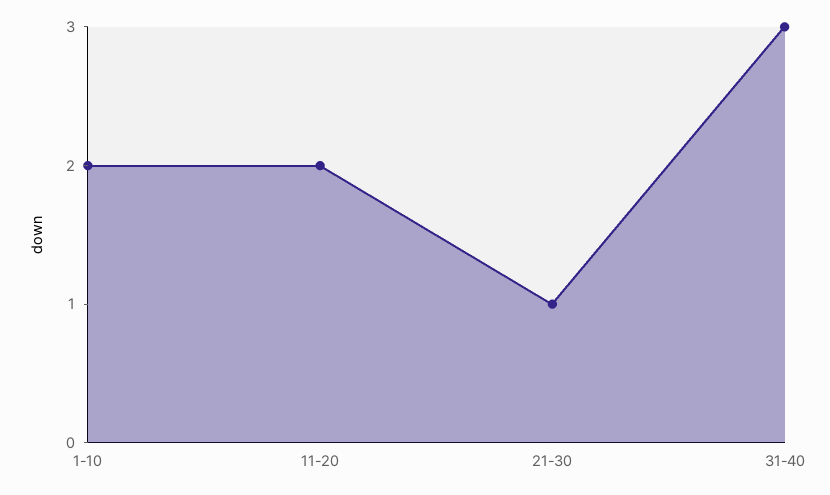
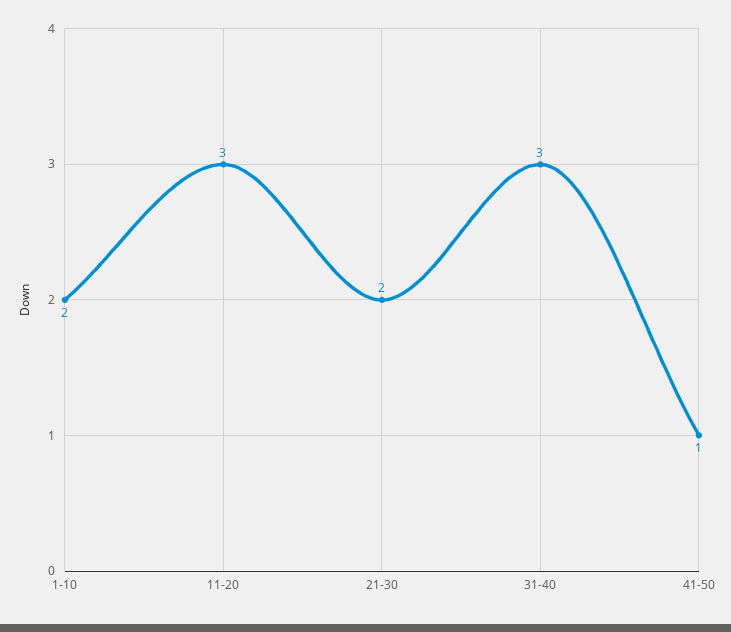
11-20: 2 -> 3
21-30: 1 -> 2
41-50: none -> 1

